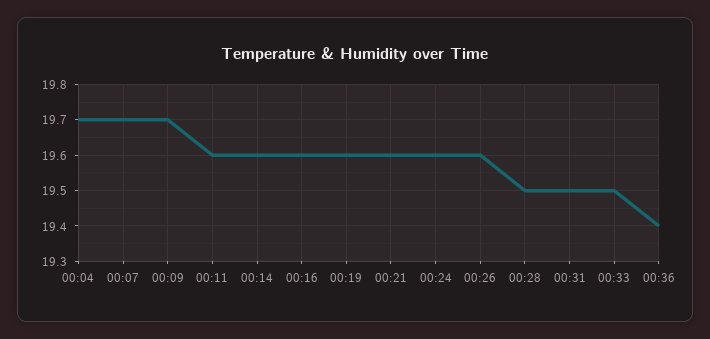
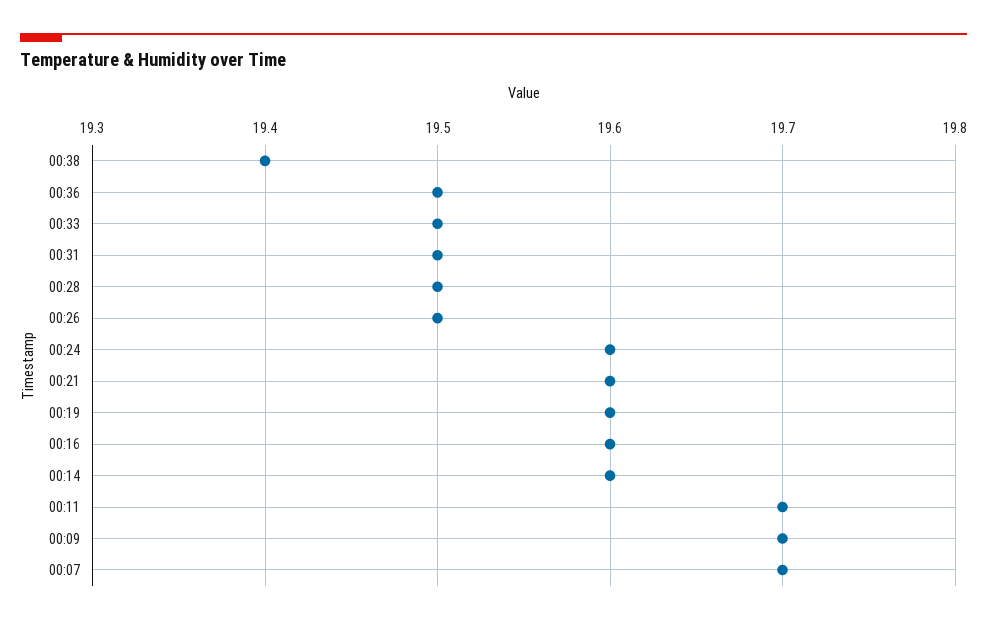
00:04: 19.7 -> none
00:11: 19.6 -> 19.7
00:26: 19.6 -> 19.5
00:36: 19.4 -> 19.5
00:38: none -> 19.4

